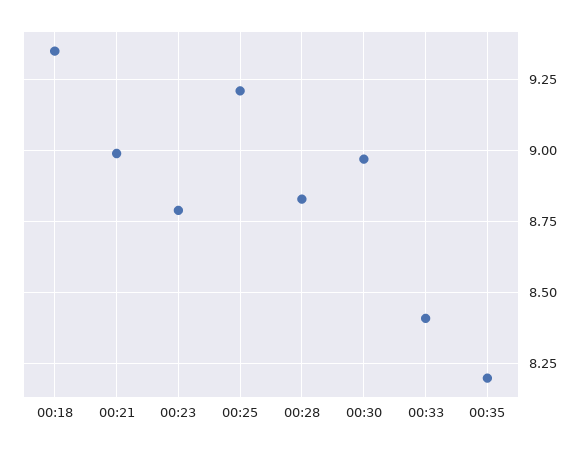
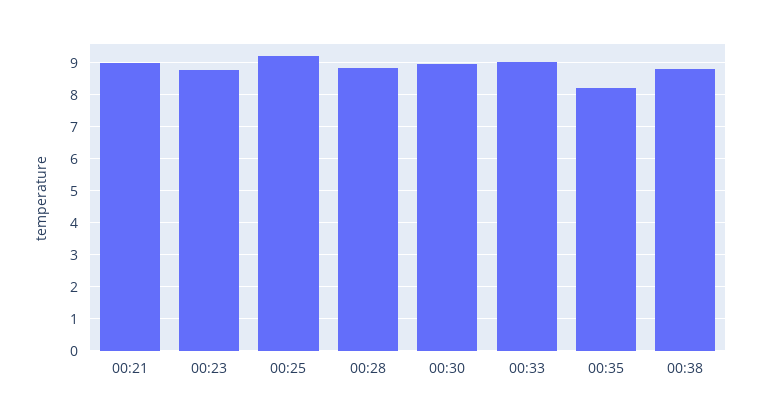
00:18: 9.35 -> none
00:33: 8.4 -> 9
00:38: none -> 8.8

